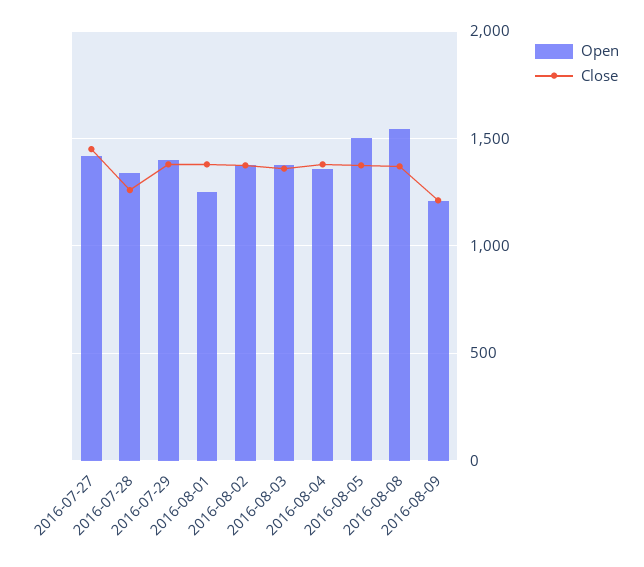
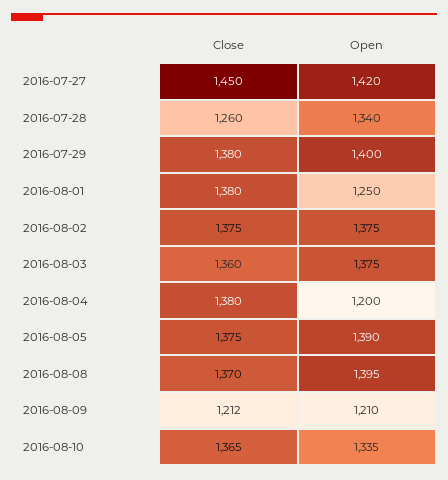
Open, 2016-08-04: 1350 -> 1200
Open, 2016-08-05: 1500 -> 1390
Open, 2016-08-08: 1550 -> 1395
Close, 2016-08-10: none -> 1365
Open, 2016-08-10: none -> 1335

